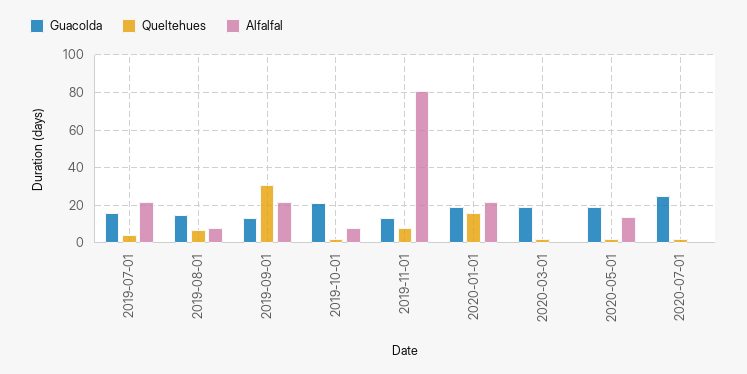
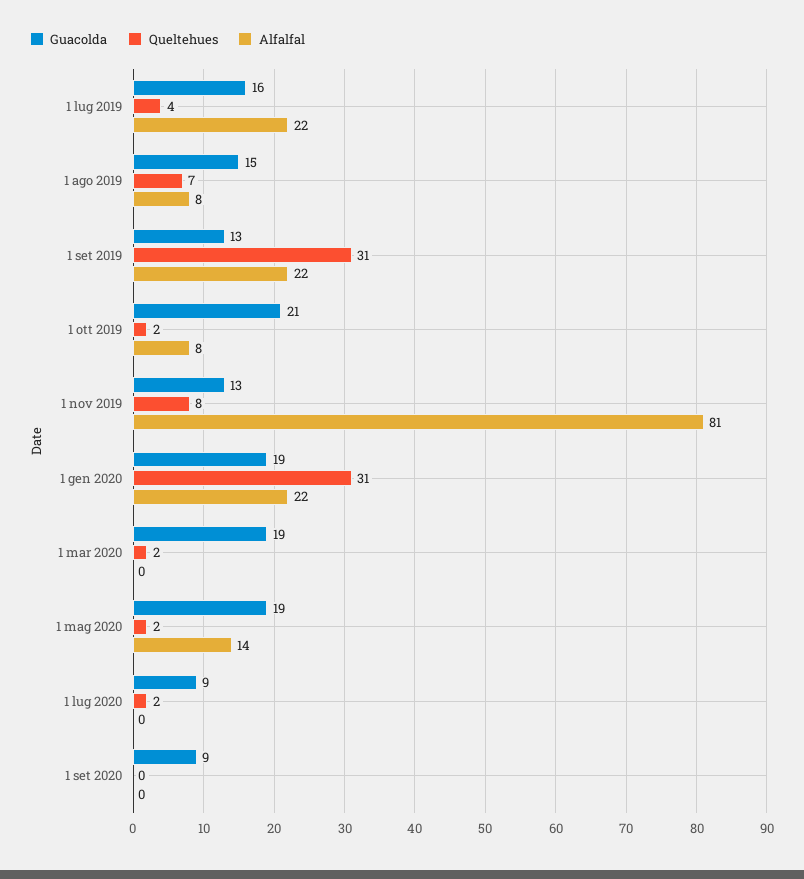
Queltehues, 2020-01-01: 15 -> 31
Guacolda, 2020-07-01: 25 -> 9
Guacolda, 1 set 2020: none -> 9
Queltehues, 1 set 2020: none -> 0
Alfalfal, 1 set 2020: none -> 0

